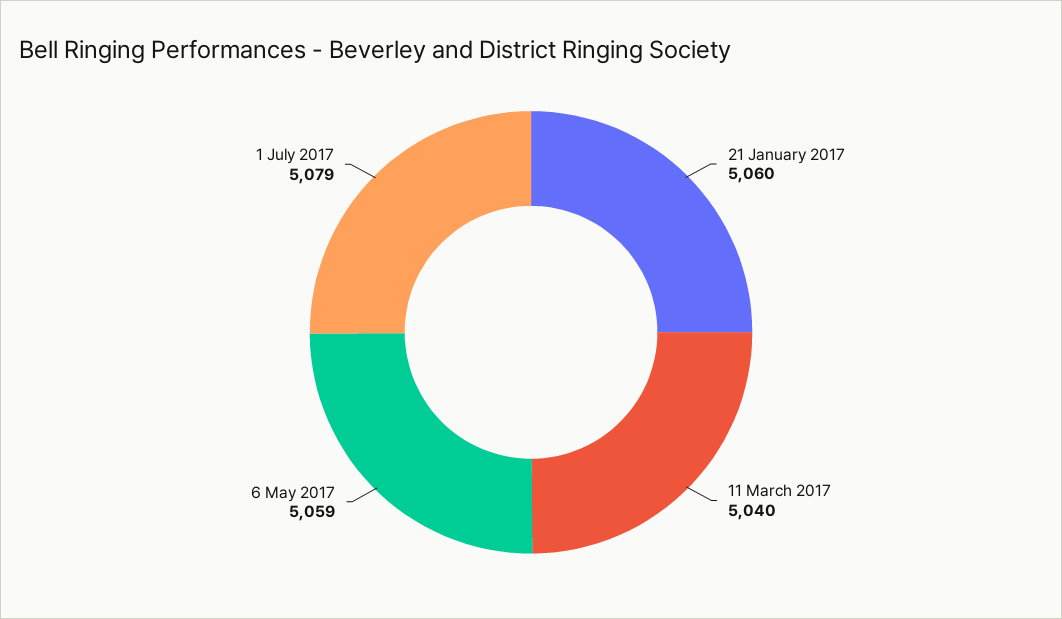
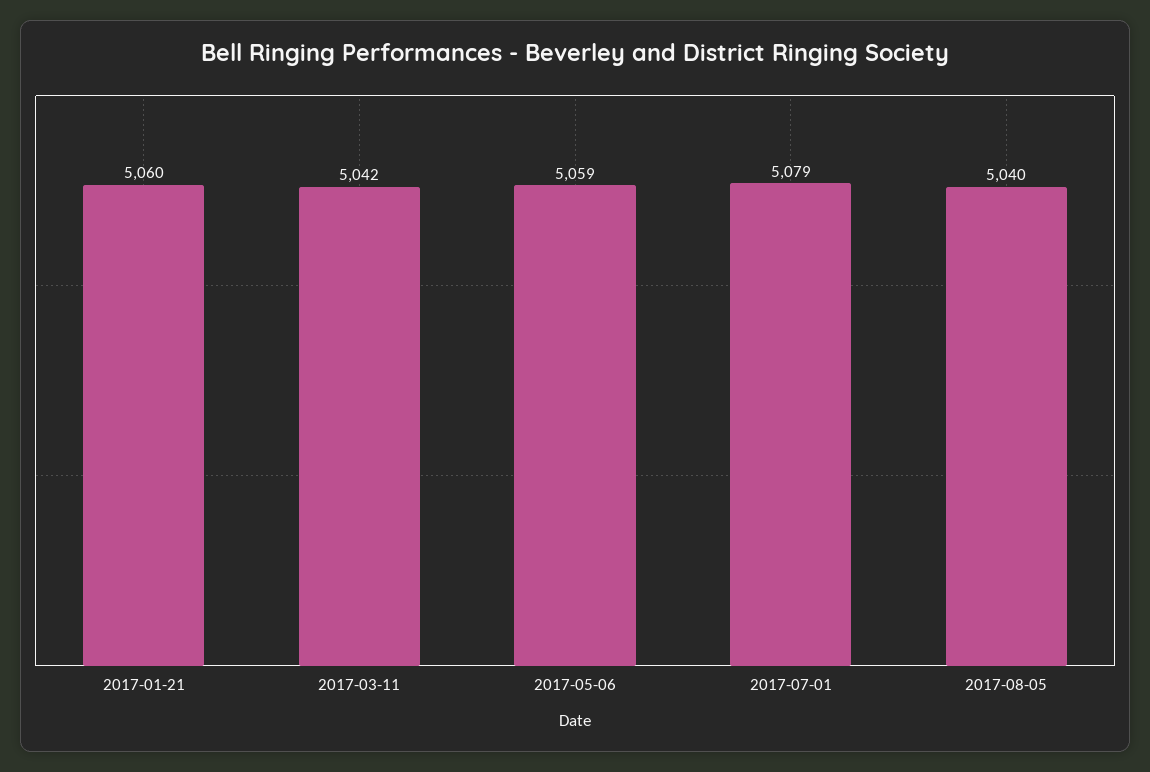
11 March 2017: 5040 -> 5042
2017-08-05: none -> 5040

